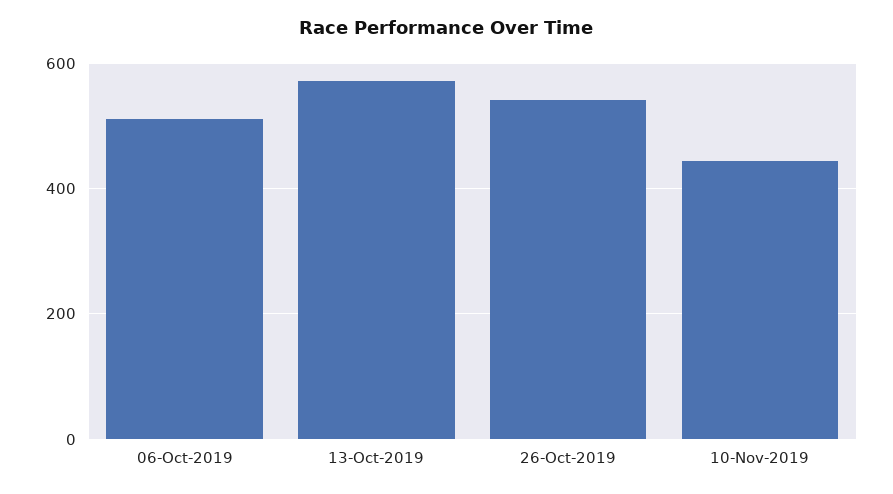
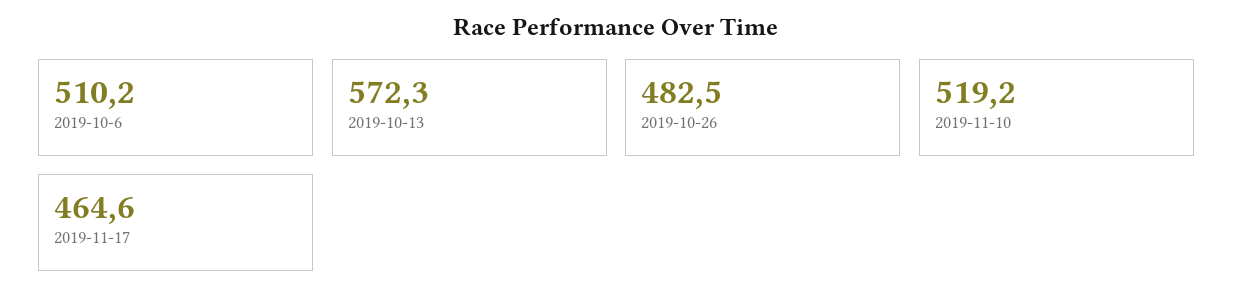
26-Oct-2019: 540 -> 482.5
10-Nov-2019: 440 -> 519.2
2019-11-17: none -> 464.6

